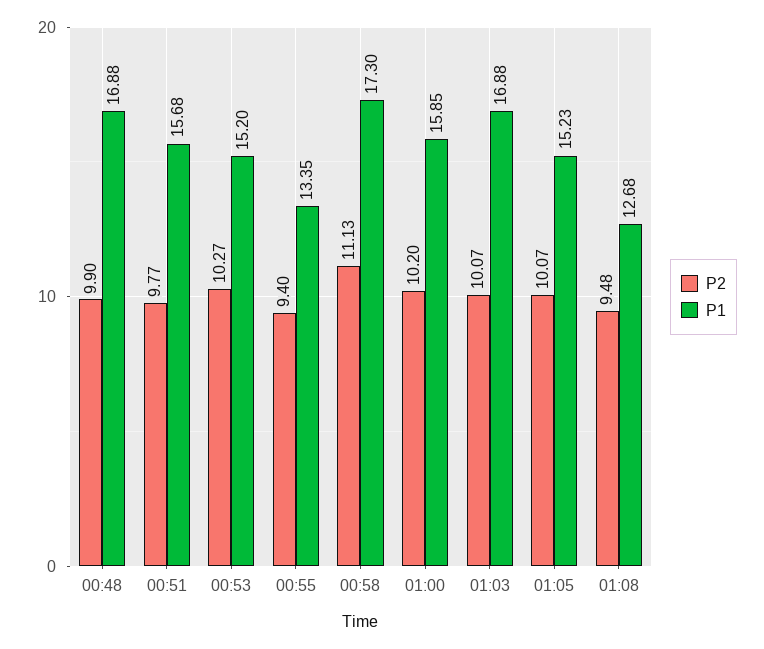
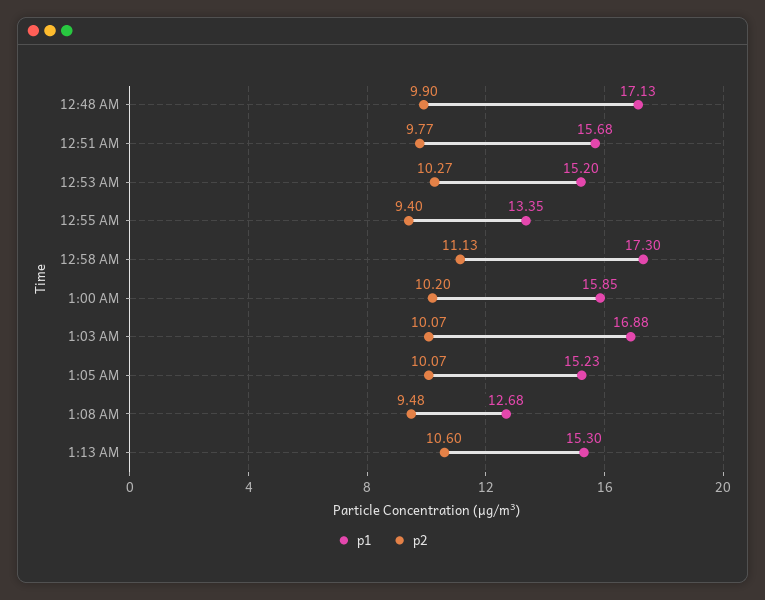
P1, 00:48: 16.88 -> 17.13
P1, 1:13 AM: none -> 15.3
P2, 1:13 AM: none -> 10.6

